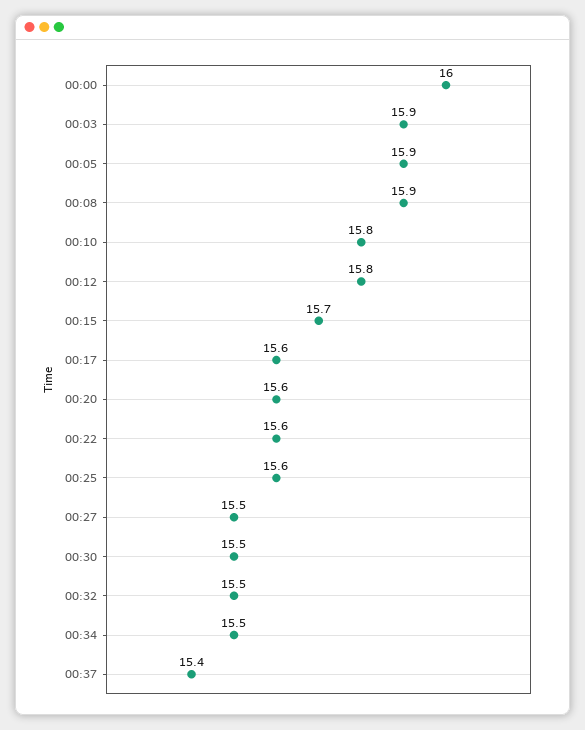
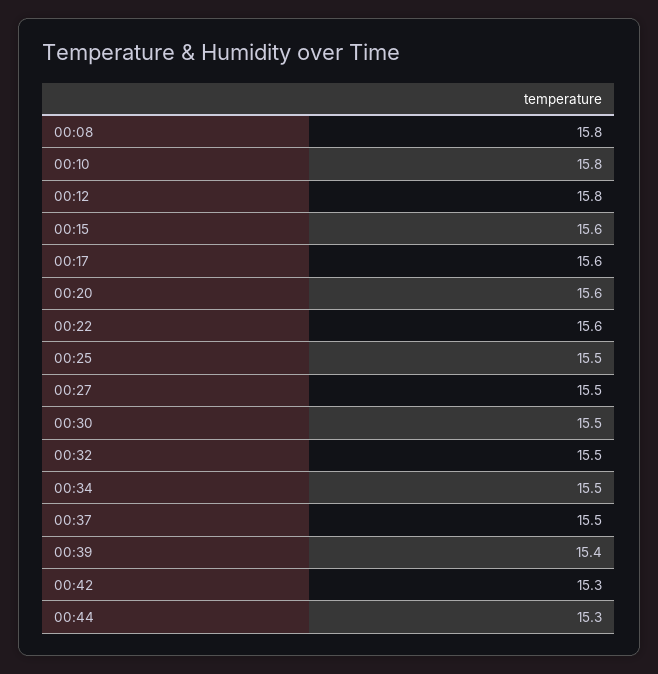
00:00: 16 -> none
00:03: 15.9 -> none
00:05: 15.9 -> none
00:08: 15.9 -> 15.8
00:15: 15.7 -> 15.6
00:25: 15.6 -> 15.5
00:37: 15.4 -> 15.5
00:39: none -> 15.4
00:42: none -> 15.3
00:44: none -> 15.3

